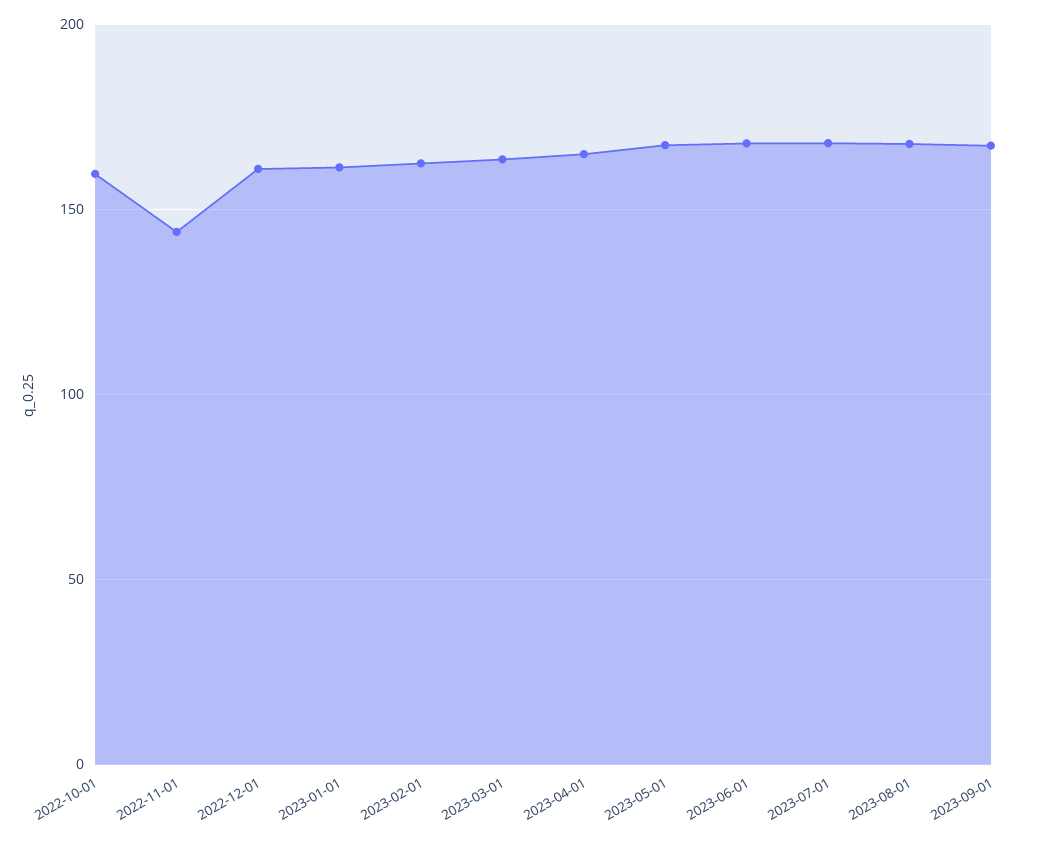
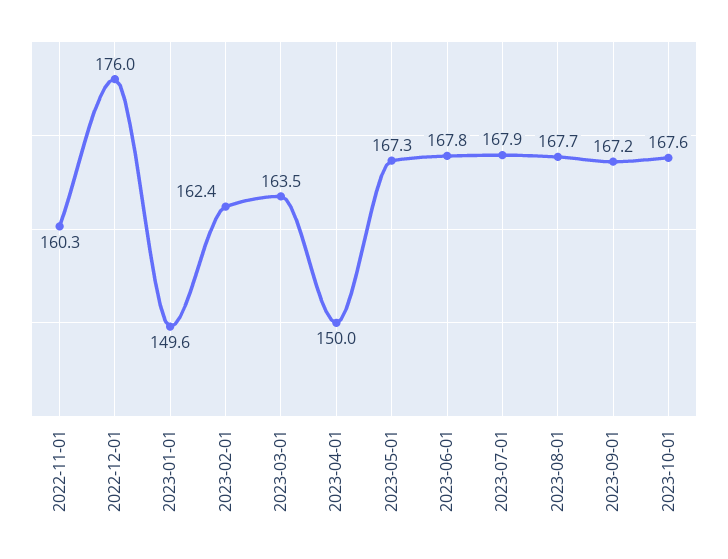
2022-10-01: 160 -> none
2022-11-01: 145 -> 160.3
2022-12-01: 160 -> 176
2023-01-01: 160 -> 149.6
2023-04-01: 165 -> 150
2023-10-01: none -> 167.6

